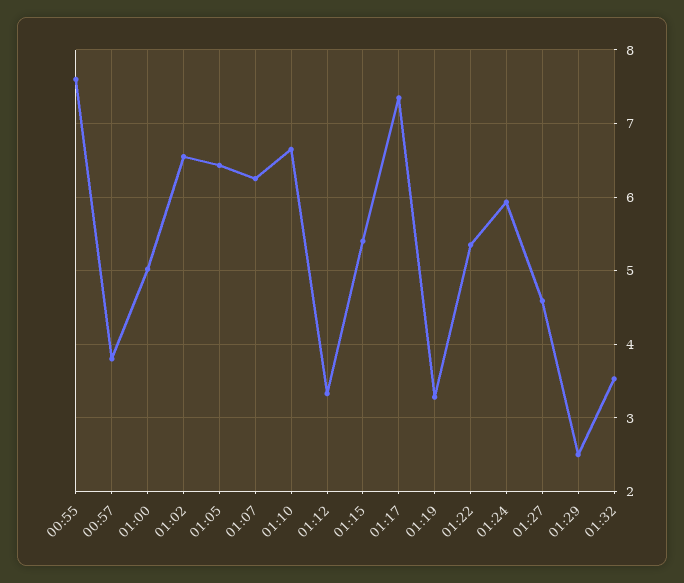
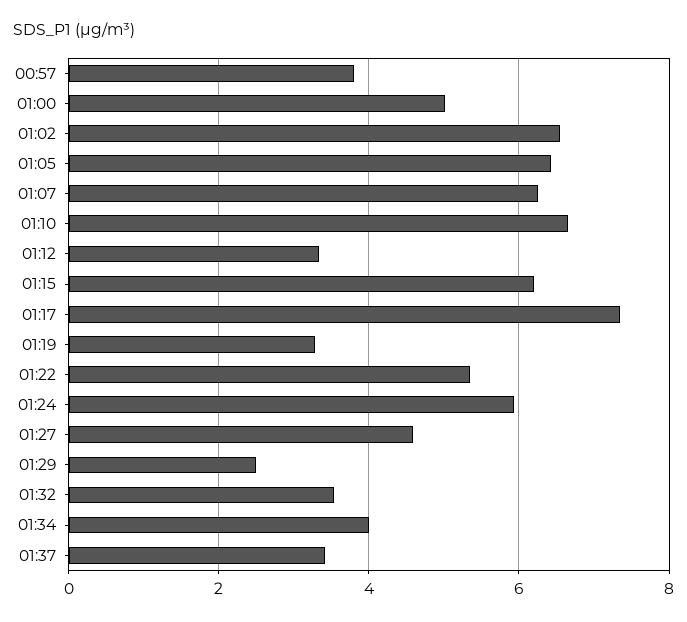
00:55: 7.6 -> none
01:15: 5.4 -> 6.2
01:34: none -> 4
01:37: none -> 3.4

